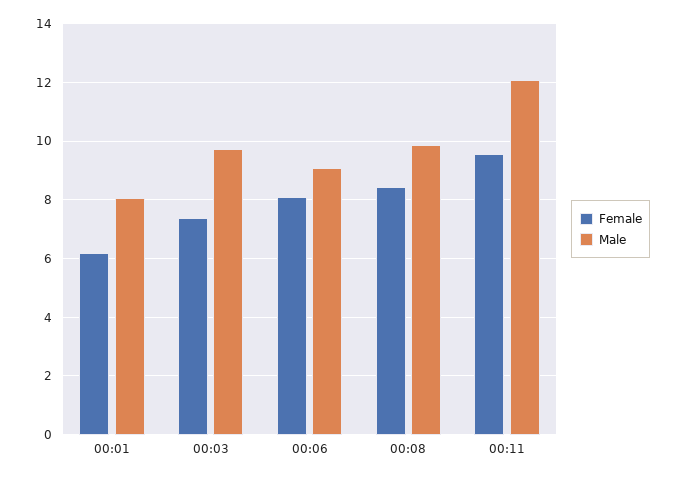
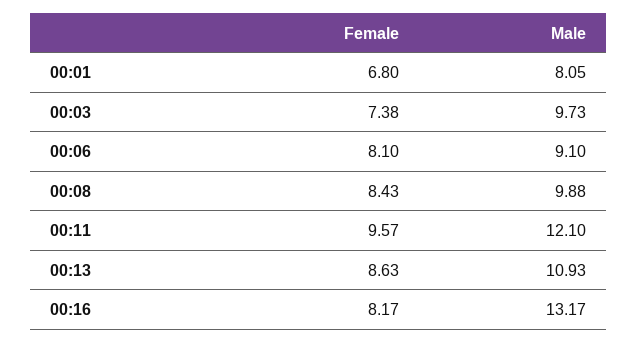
Female, 00:01: 6.25 -> 6.8
Female, 00:13: none -> 8.63
Male, 00:13: none -> 10.93
Female, 00:16: none -> 8.17
Male, 00:16: none -> 13.17

